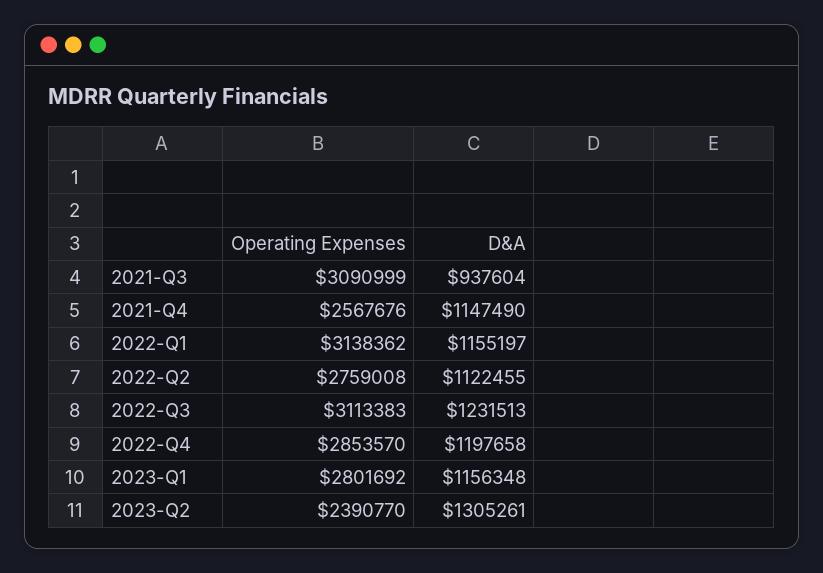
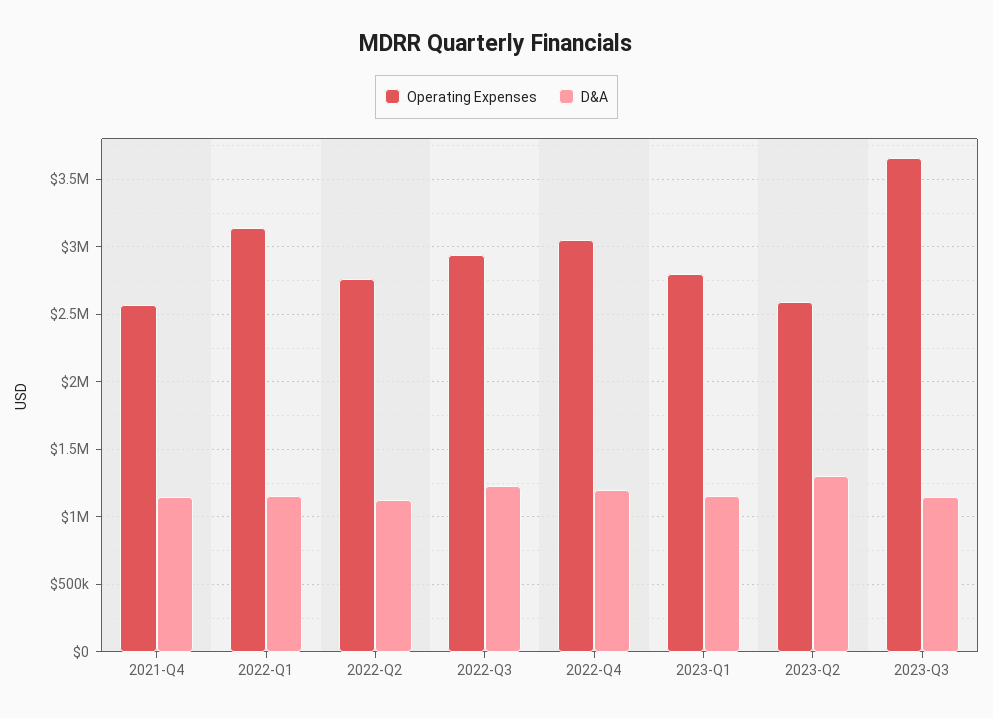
Operating Expenses, 2021-Q3: 3090999 -> none
D&A, 2021-Q3: 937604 -> none
Operating Expenses, 2022-Q3: 3113383 -> 2950000
Operating Expenses, 2022-Q4: 2853570 -> 3050000
Operating Expenses, 2023-Q2: 2390770 -> 2600000
Operating Expenses, 2023-Q3: none -> 3650000
D&A, 2023-Q3: none -> 1150000

